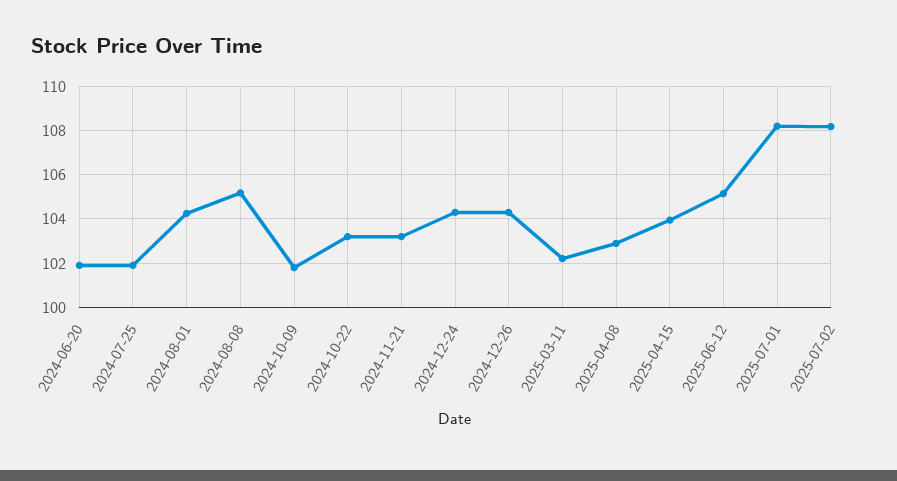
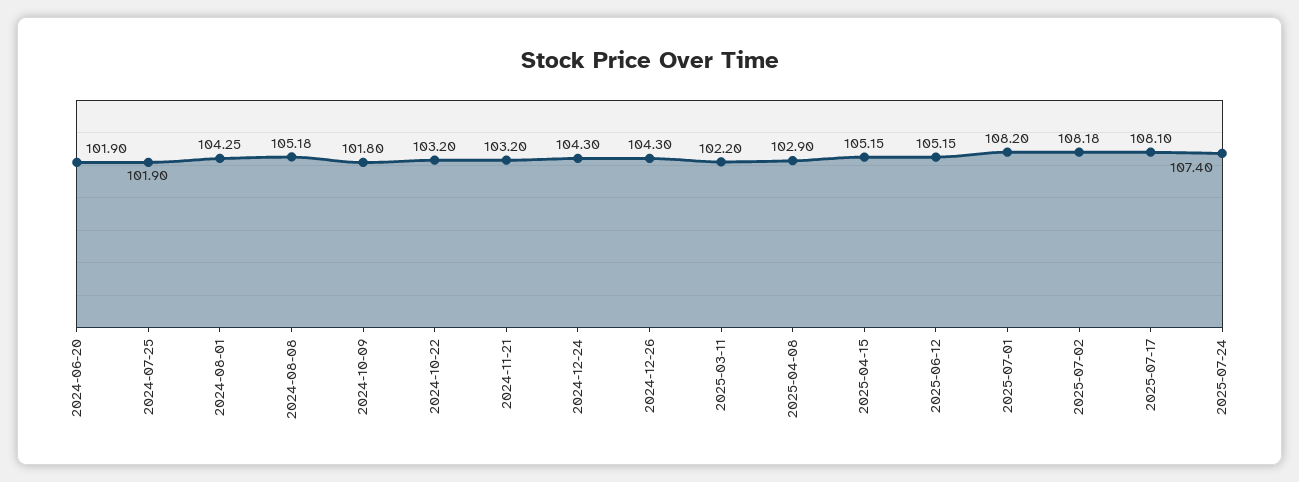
2025-04-15: 104 -> 105.15
2025-07-17: none -> 108.1
2025-07-24: none -> 107.4

